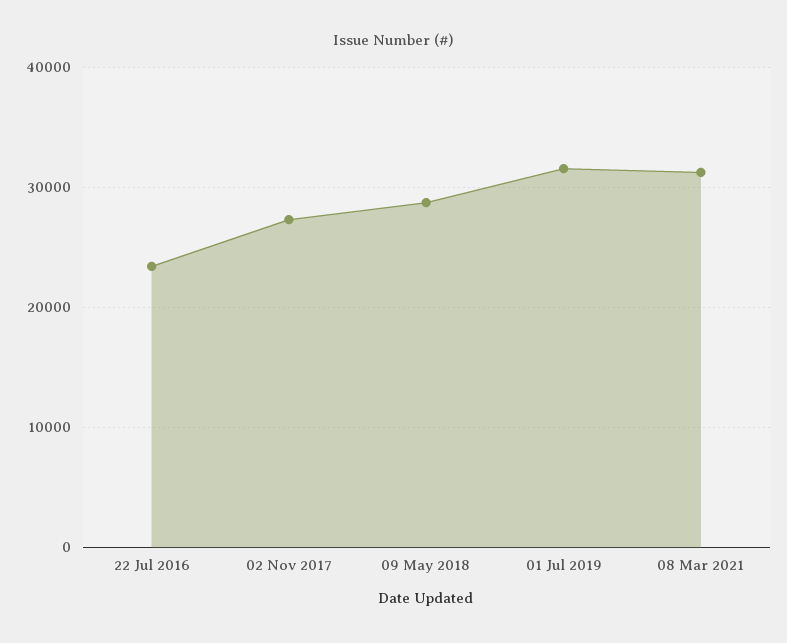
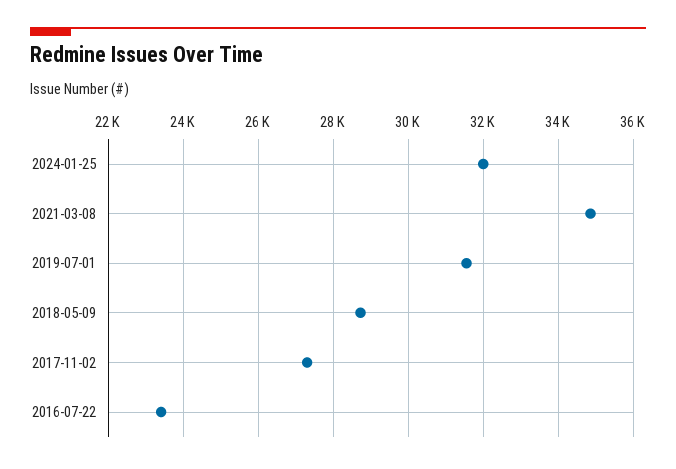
08 Mar 2021: 31000 -> 34800
2024-01-25: none -> 32000

